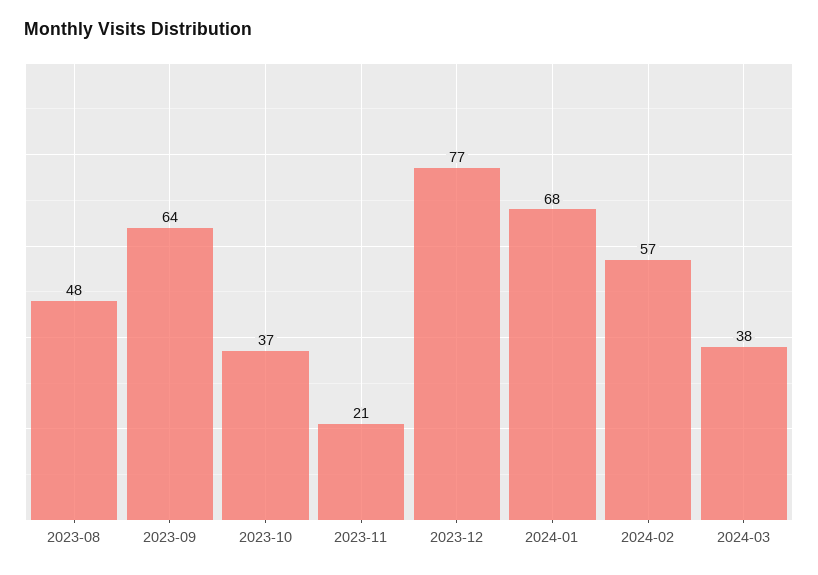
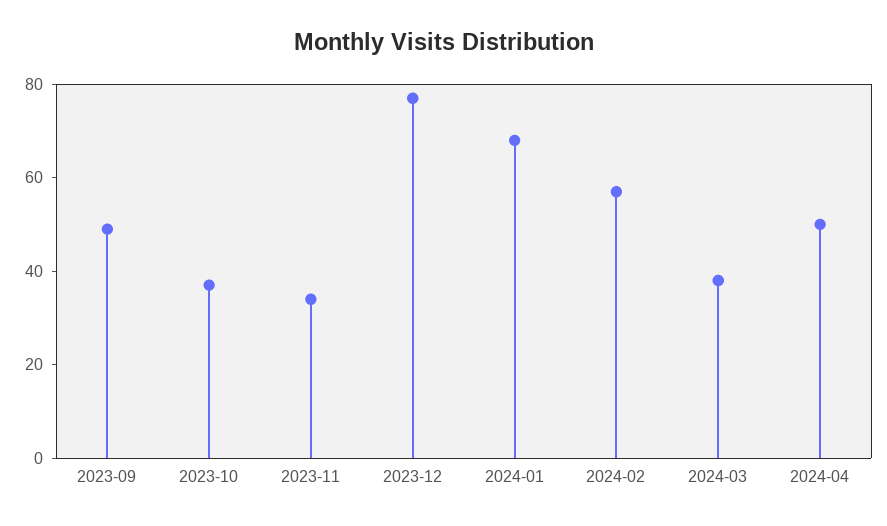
2023-08: 48 -> none
2023-09: 64 -> 50
2023-11: 21 -> 35
2024-04: none -> 50

